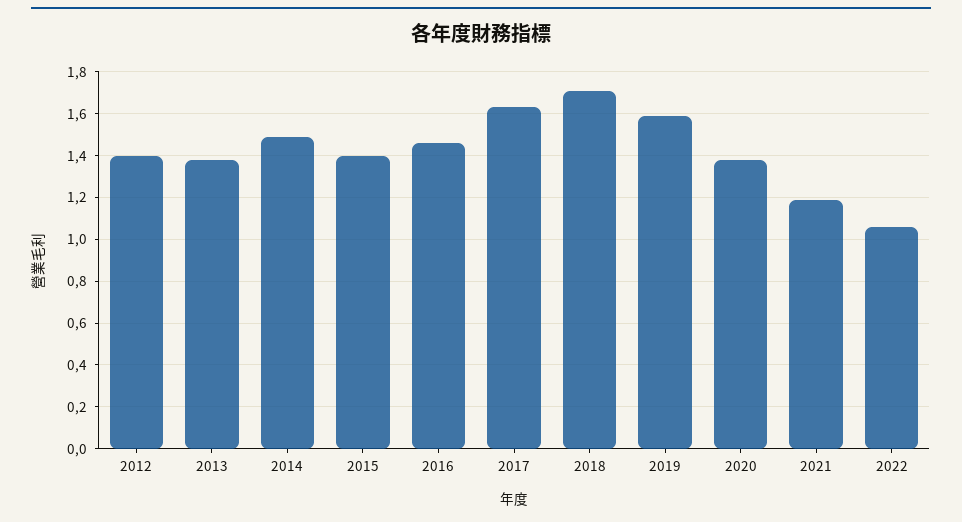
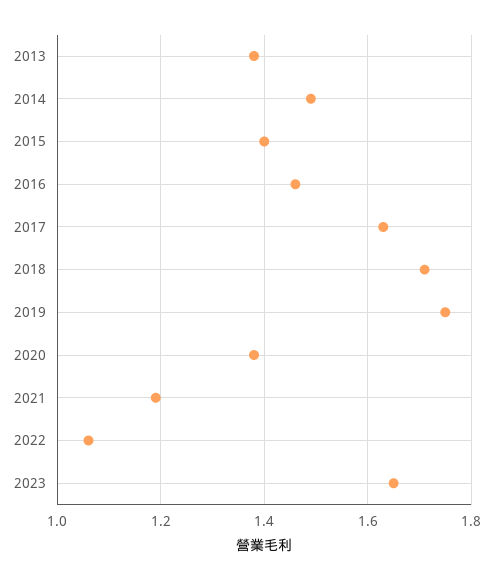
2012: 1.4 -> none
2019: 1.6 -> 1.75
2023: none -> 1.65

